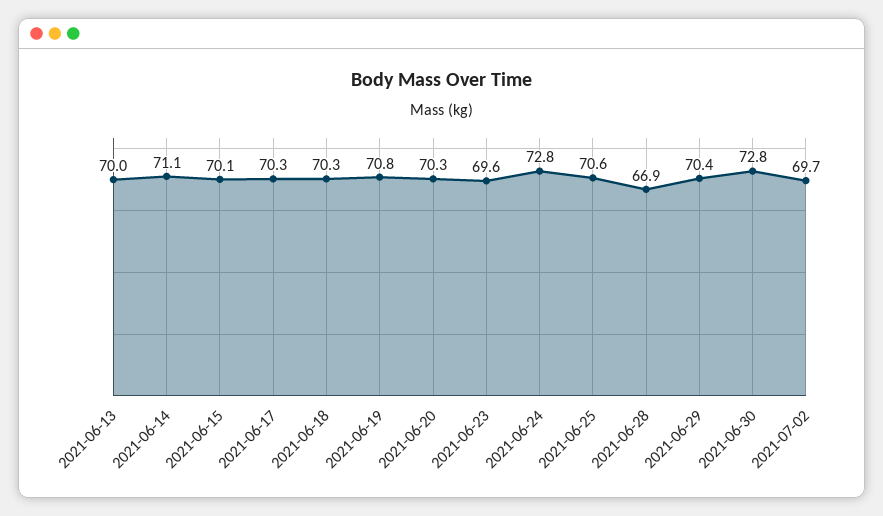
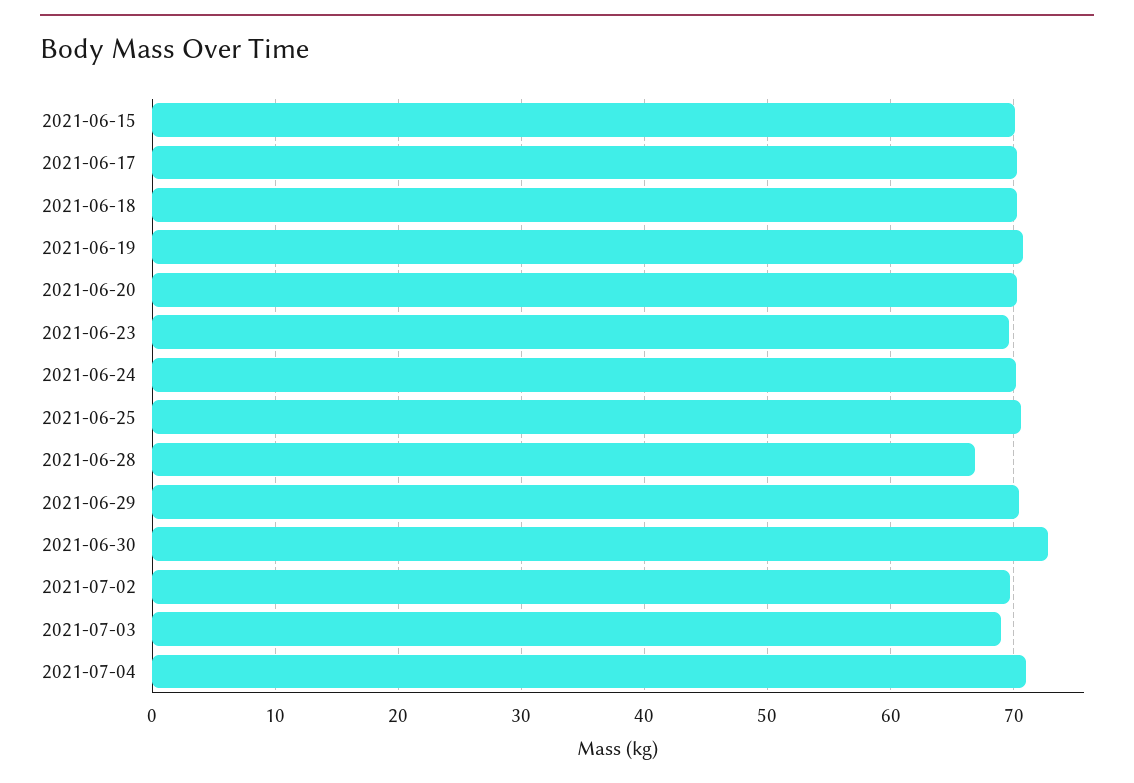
2021-06-13: 70 -> none
2021-06-14: 71.1 -> none
2021-06-24: 72.8 -> 70
2021-07-03: none -> 69
2021-07-04: none -> 71

